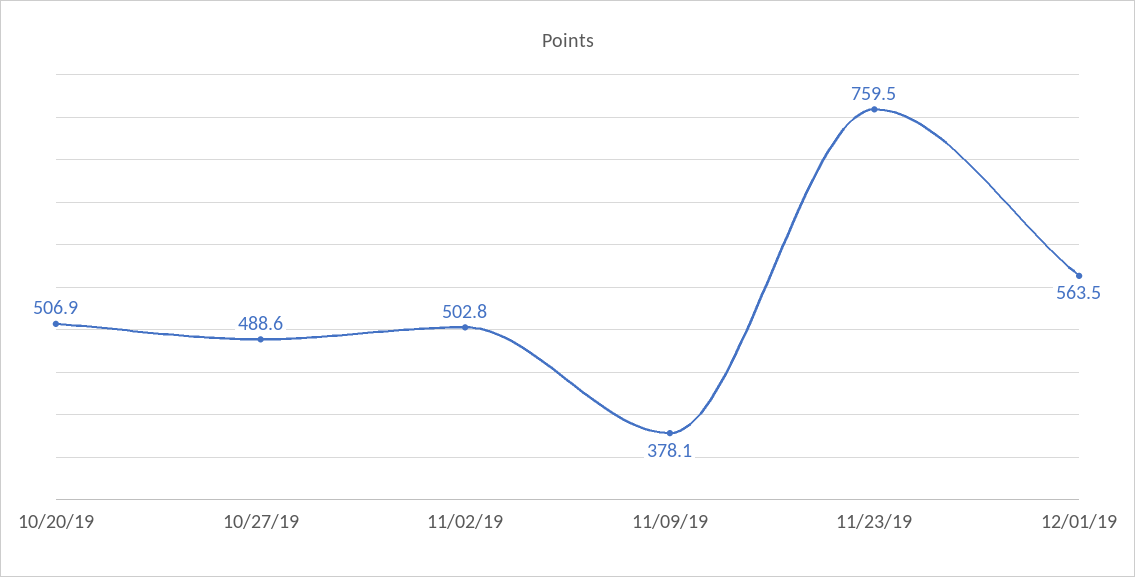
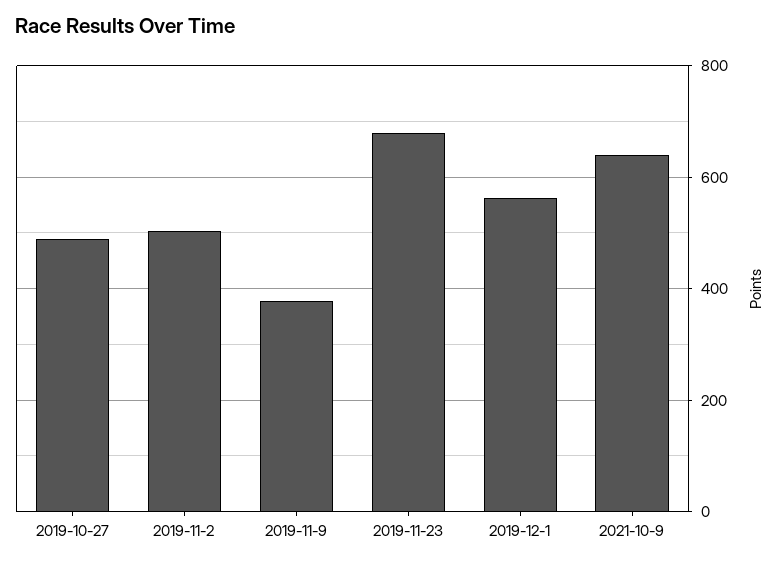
10/20/19: 506.9 -> none
11/23/19: 759.5 -> 680
2021-10-9: none -> 640

